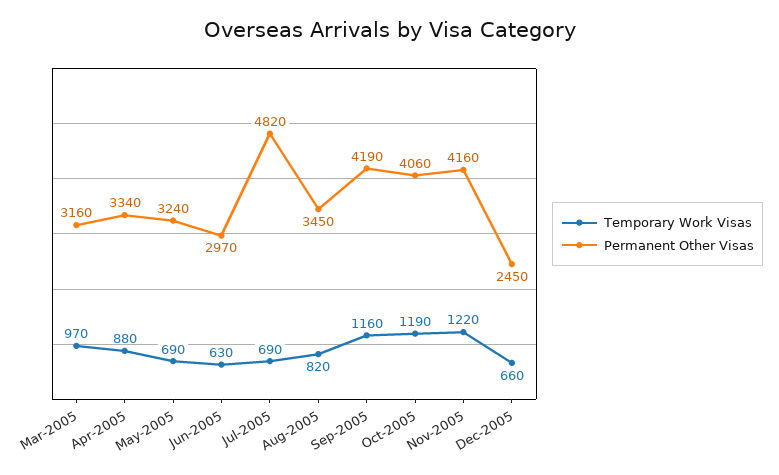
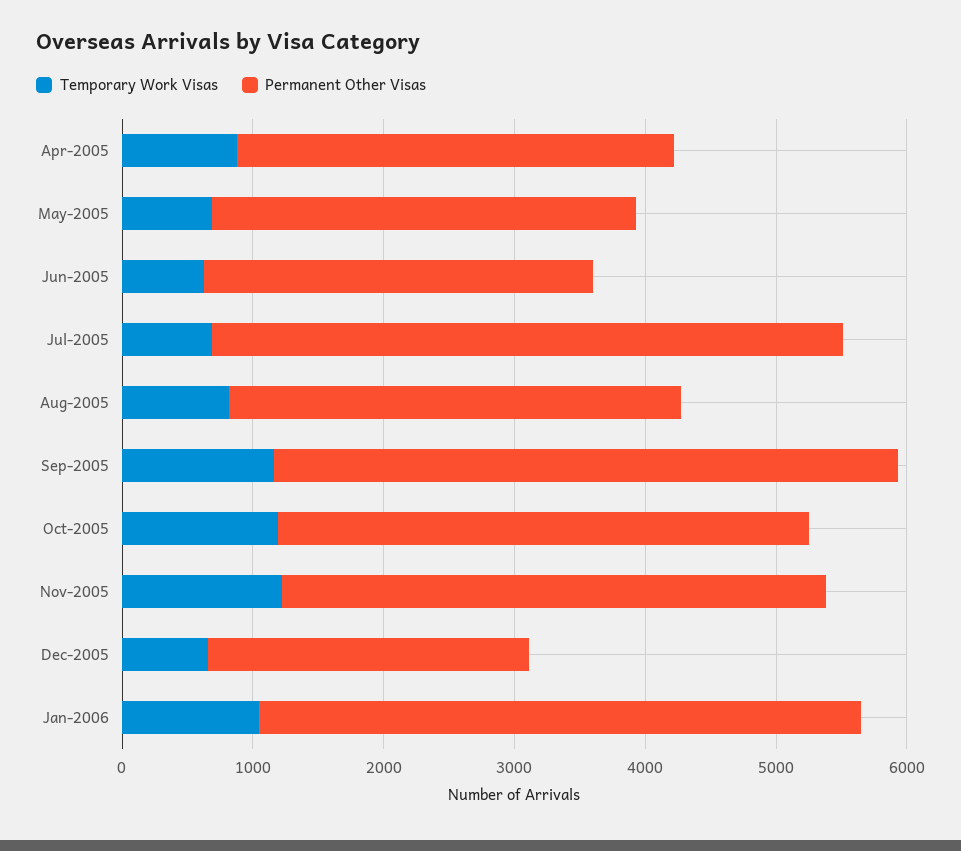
Temporary Work Visas, Mar-2005: 970 -> none
Permanent Other Visas, Mar-2005: 3160 -> none
Permanent Other Visas, Sep-2005: 4190 -> 4800
Temporary Work Visas, Jan-2006: none -> 1000
Permanent Other Visas, Jan-2006: none -> 4600

